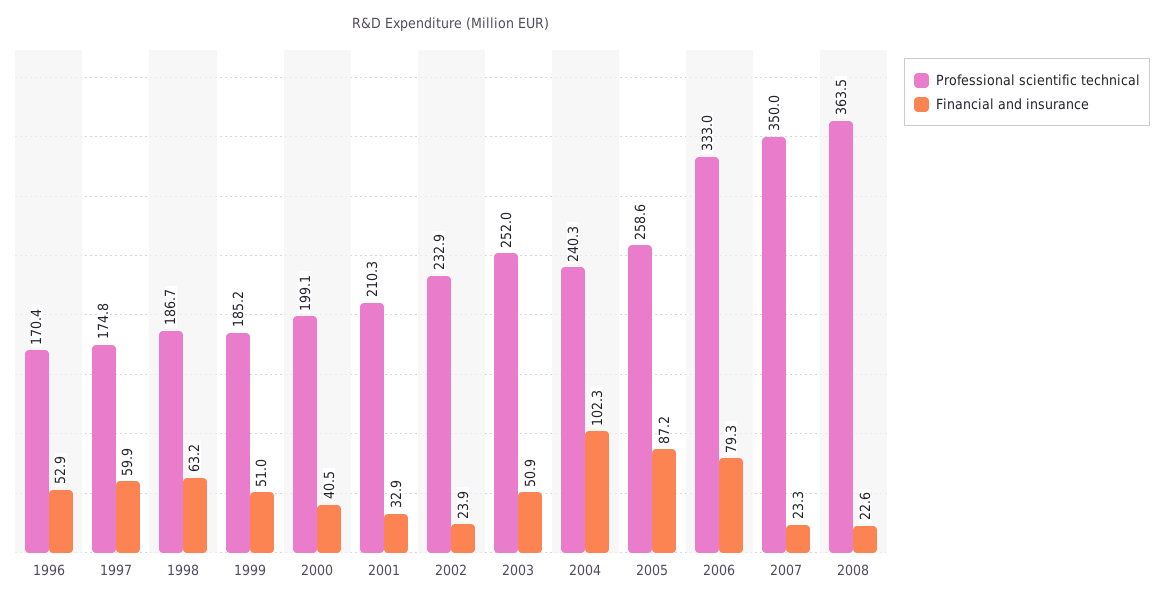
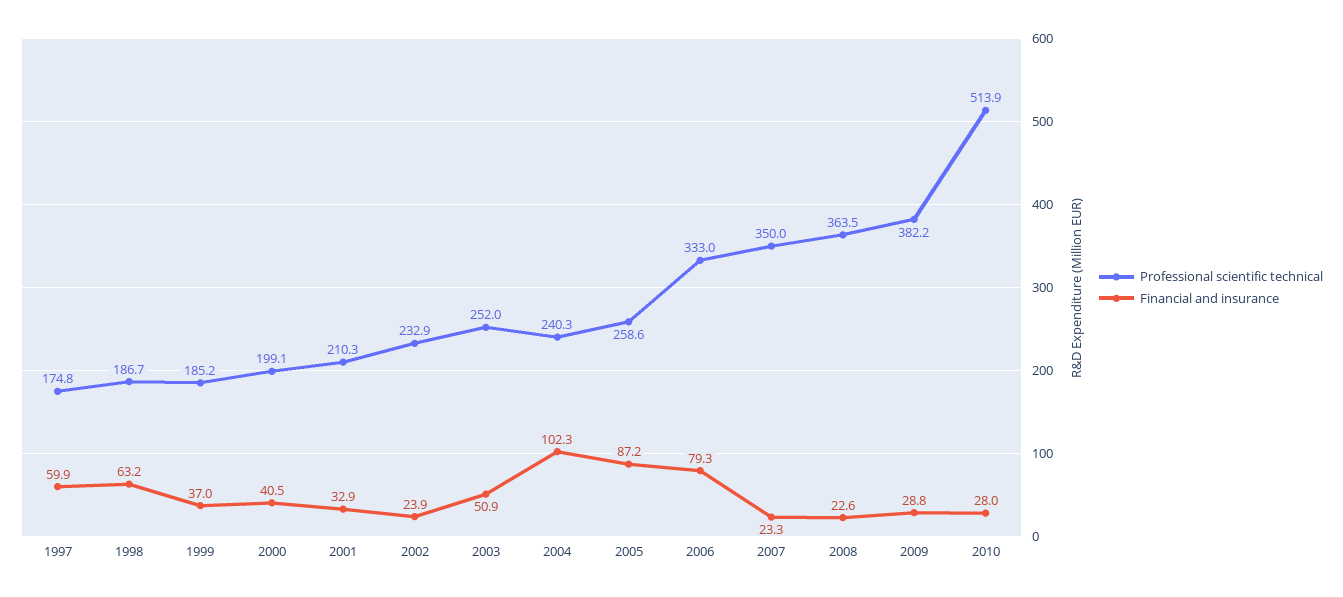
Professional scientific technical, 1996: 170.4 -> none
Financial and insurance, 1996: 52.9 -> none
Financial and insurance, 1999: 51 -> 37
Professional scientific technical, 2009: none -> 382.2
Financial and insurance, 2009: none -> 28.8
Professional scientific technical, 2010: none -> 513.9
Financial and insurance, 2010: none -> 28

